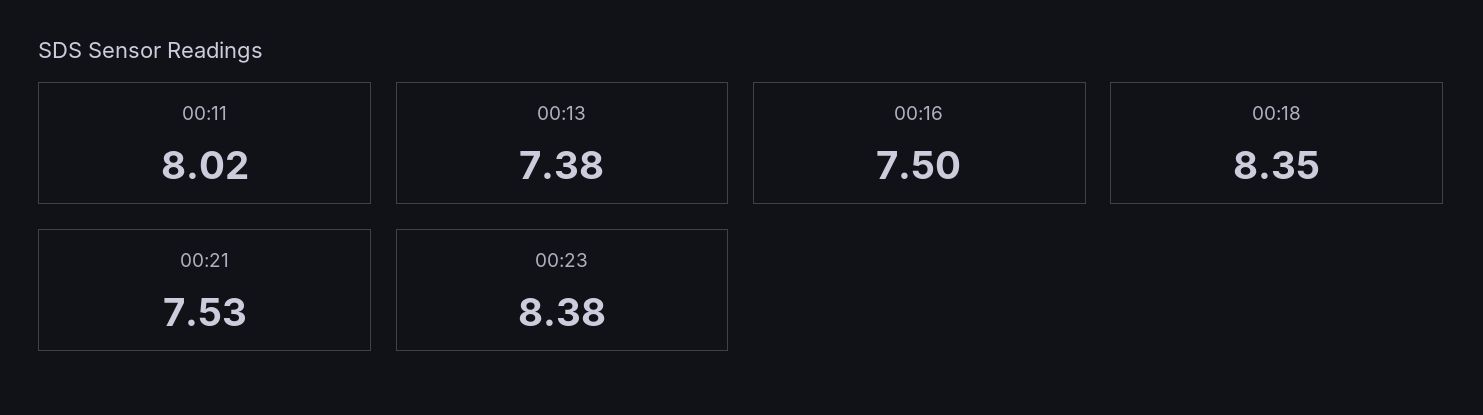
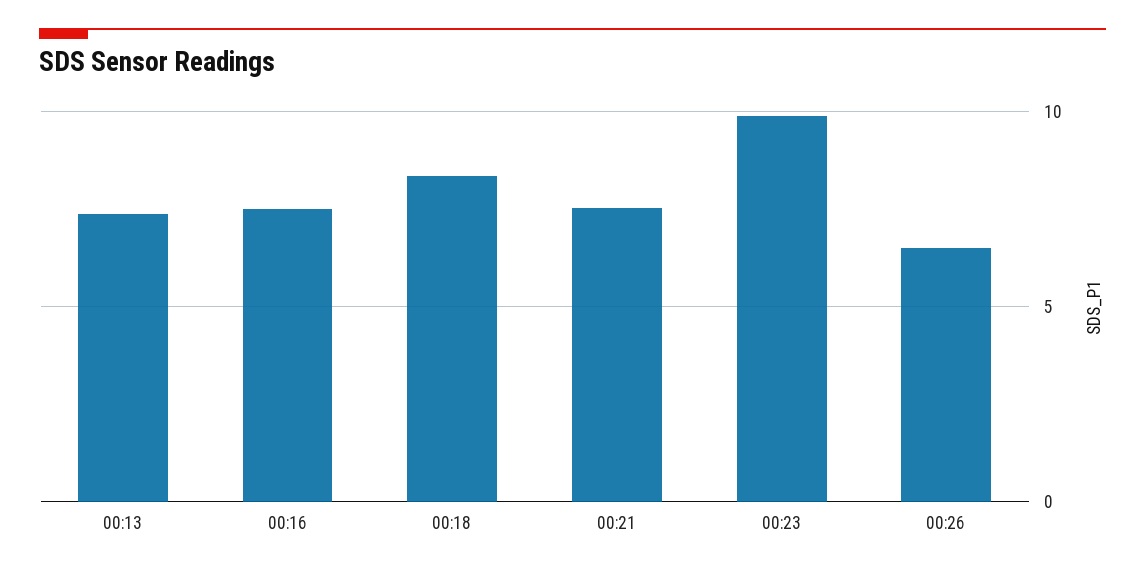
00:11: 8.02 -> none
00:23: 8.38 -> 10
00:26: none -> 6.5

